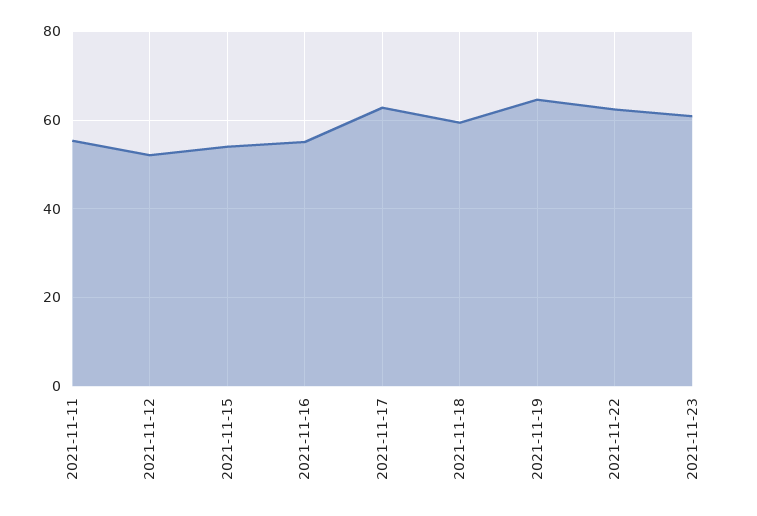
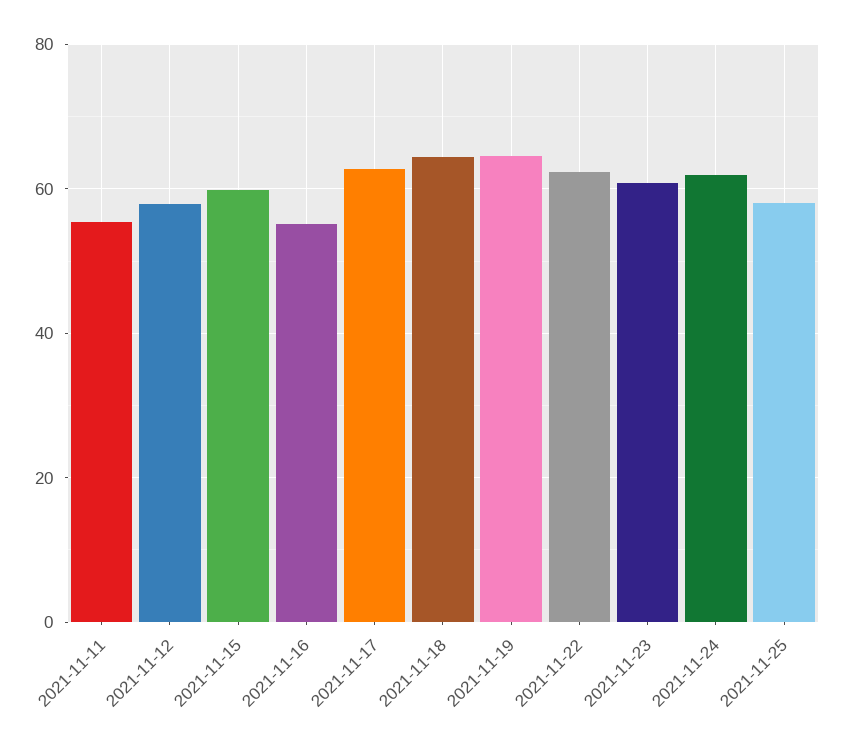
2021-11-12: 52 -> 58
2021-11-15: 54 -> 60
2021-11-18: 60 -> 64
2021-11-24: none -> 62
2021-11-25: none -> 58

